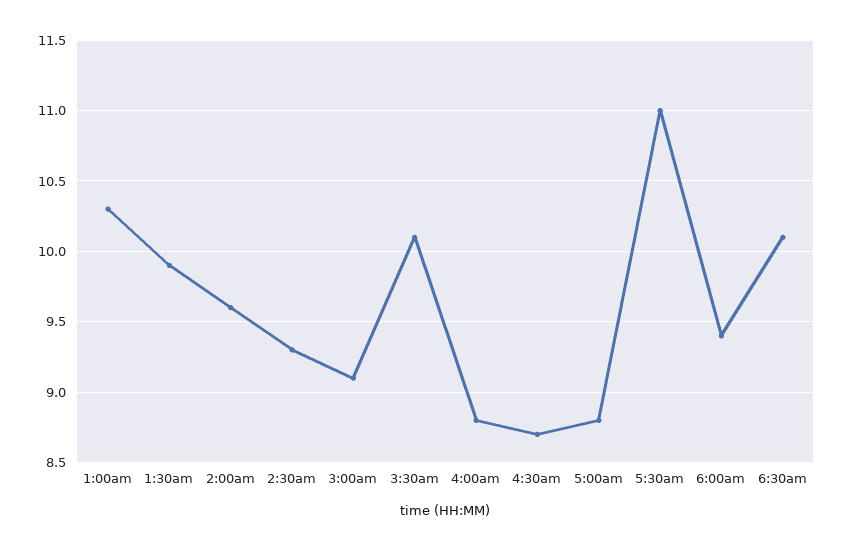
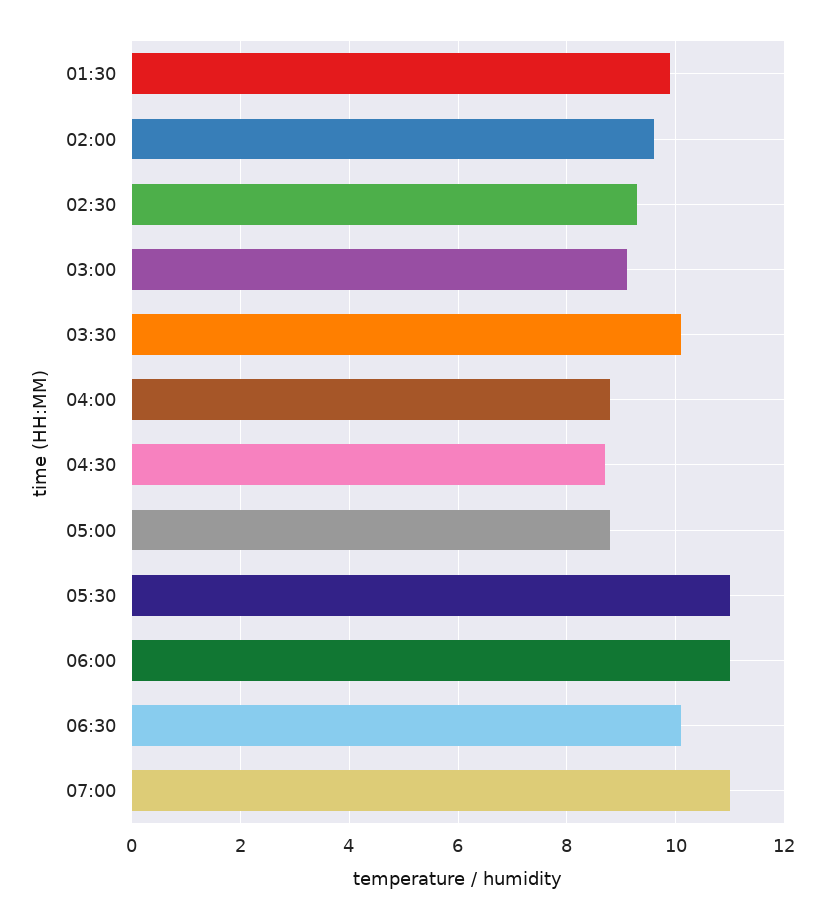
1:00am: 10.3 -> none
6:00am: 9.4 -> 11
07:00: none -> 11

